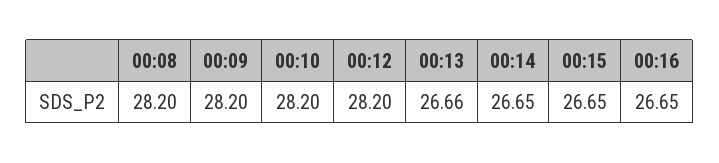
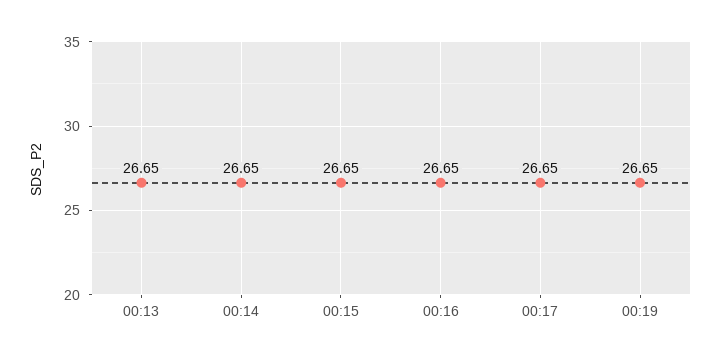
00:08: 28.2 -> none
00:09: 28.2 -> none
00:10: 28.2 -> none
00:12: 28.2 -> none
00:13: 26.66 -> 26.65
00:17: none -> 26.65
00:19: none -> 26.65

